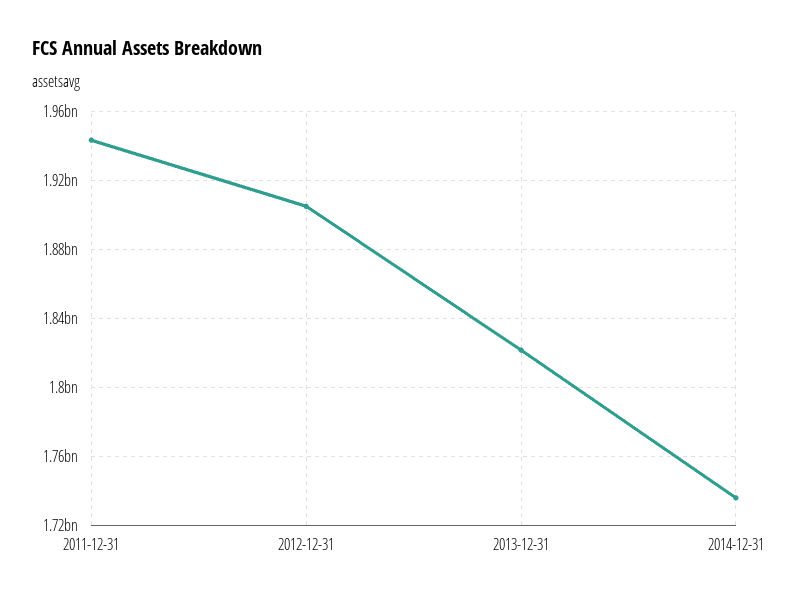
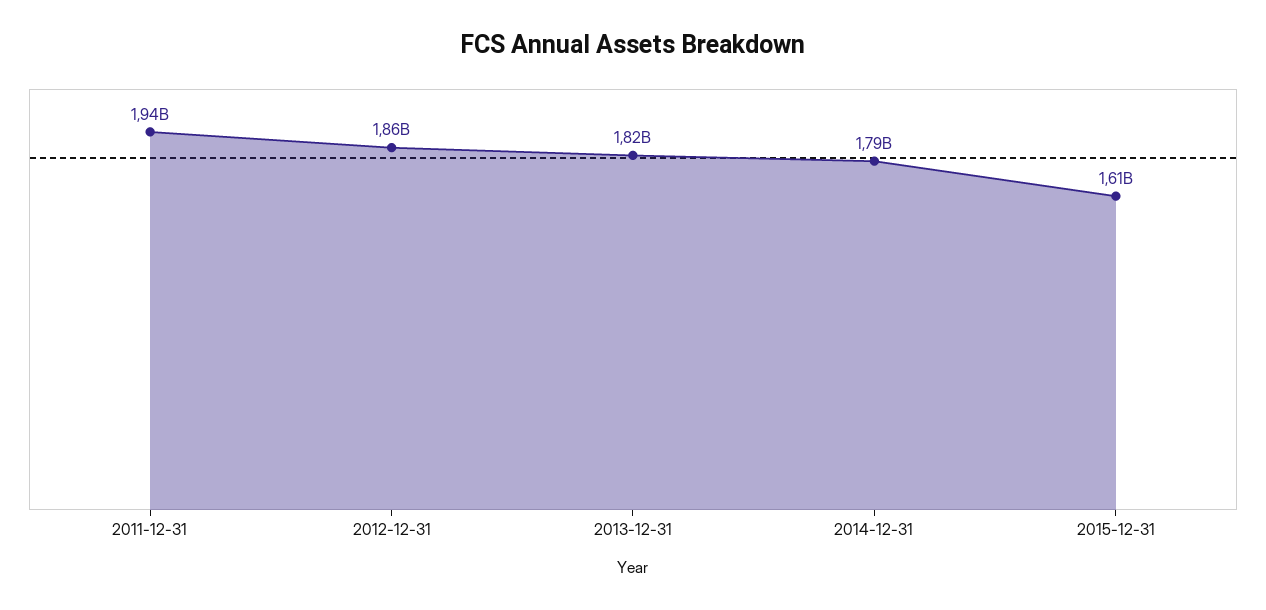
2012-12-31: 1905000000 -> 1860000000
2014-12-31: 1735000000 -> 1790000000
2015-12-31: none -> 1610000000

